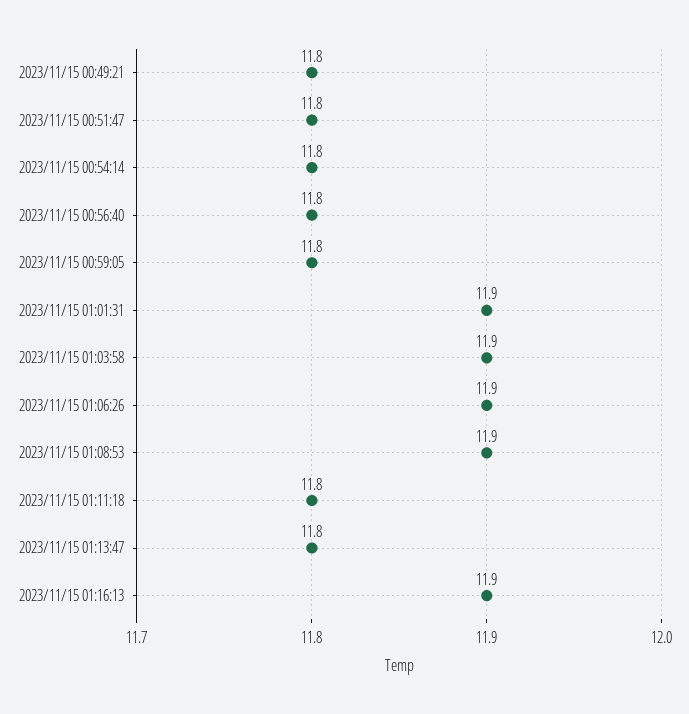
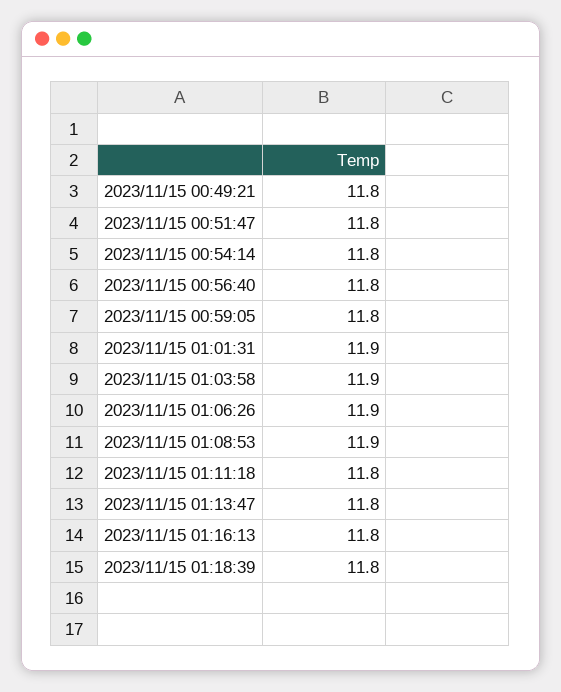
2023/11/15 01:16:13: 11.9 -> 11.8
2023/11/15 01:18:39: none -> 11.8

